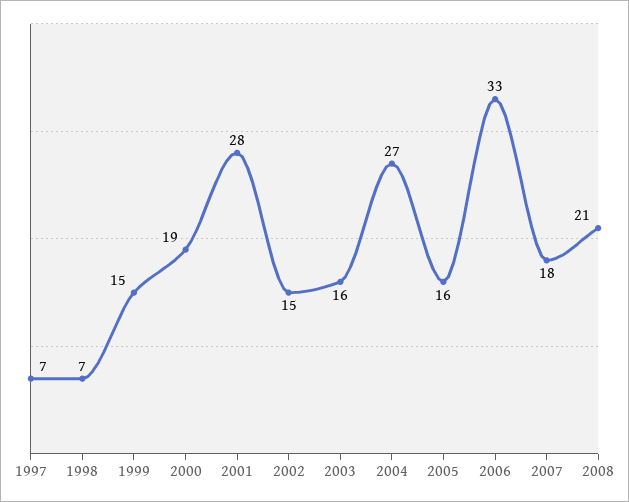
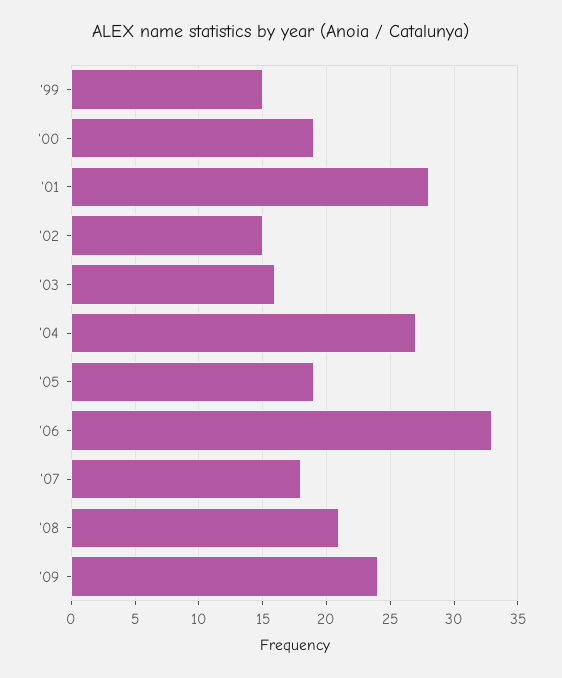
1997: 7 -> none
1998: 7 -> none
2005: 16 -> 19
'09: none -> 24

